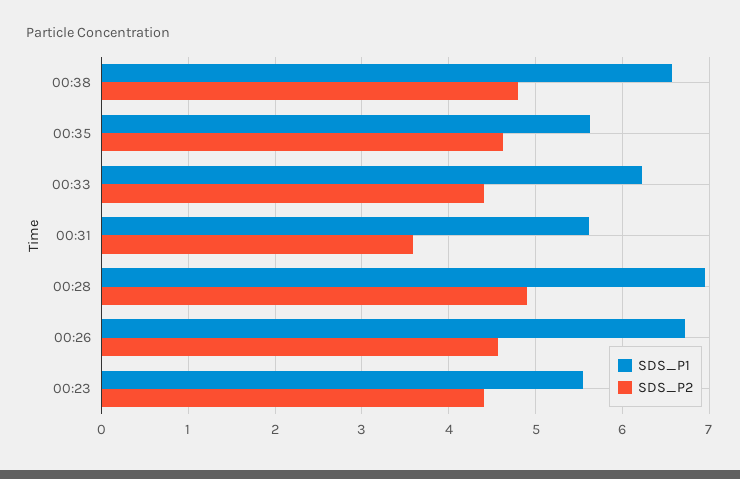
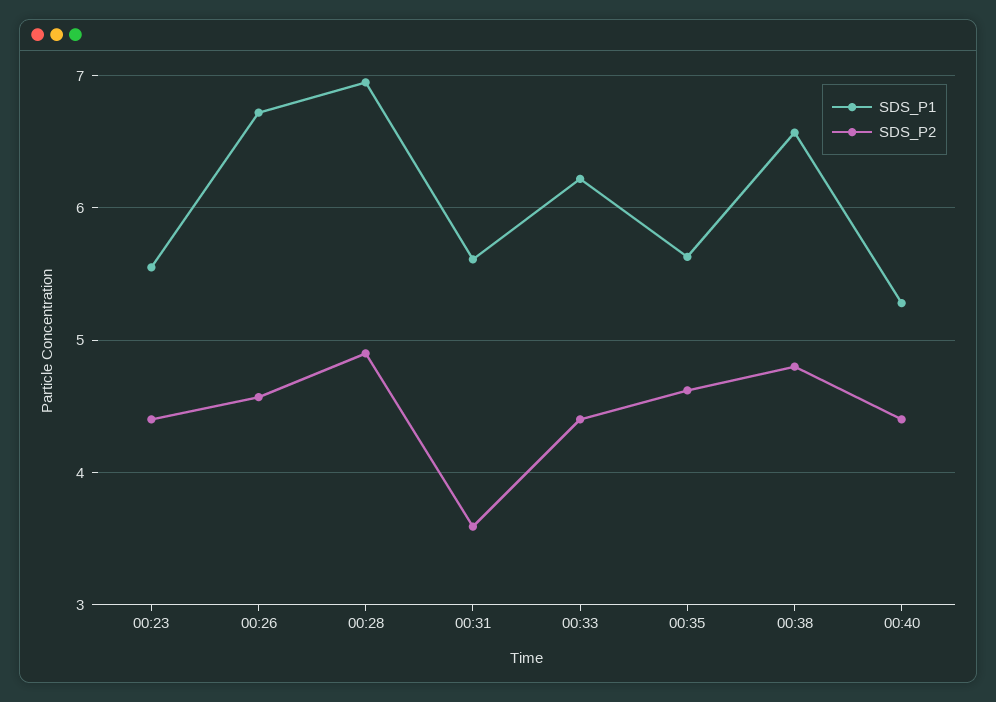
SDS_P1, 00:40: none -> 5.3
SDS_P2, 00:40: none -> 4.4

